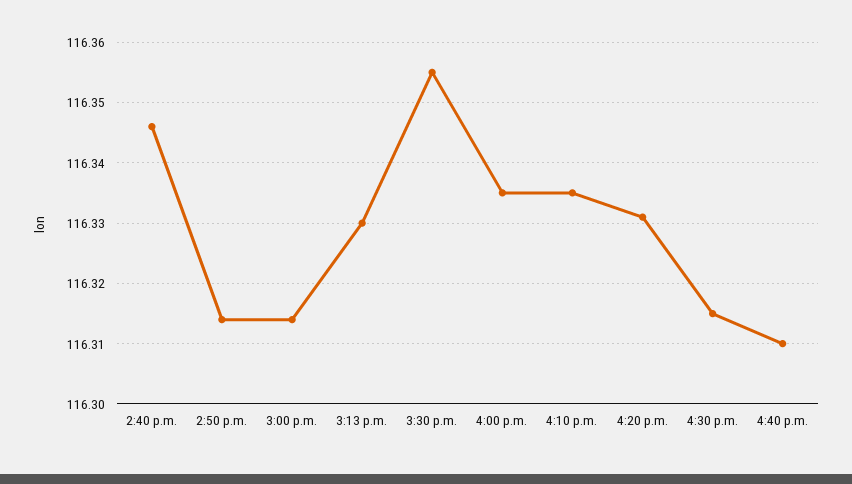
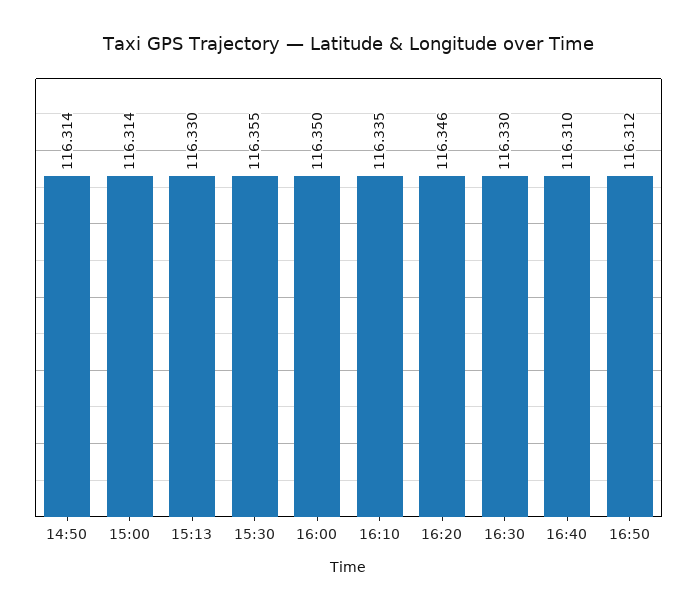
2:40 p.m.: 116.346 -> none
4:00 p.m.: 116.335 -> 116.35
4:20 p.m.: 116.331 -> 116.346
4:30 p.m.: 116.315 -> 116.33
16:50: none -> 116.312

